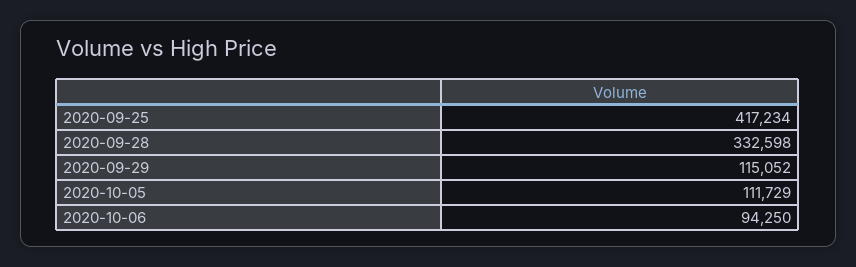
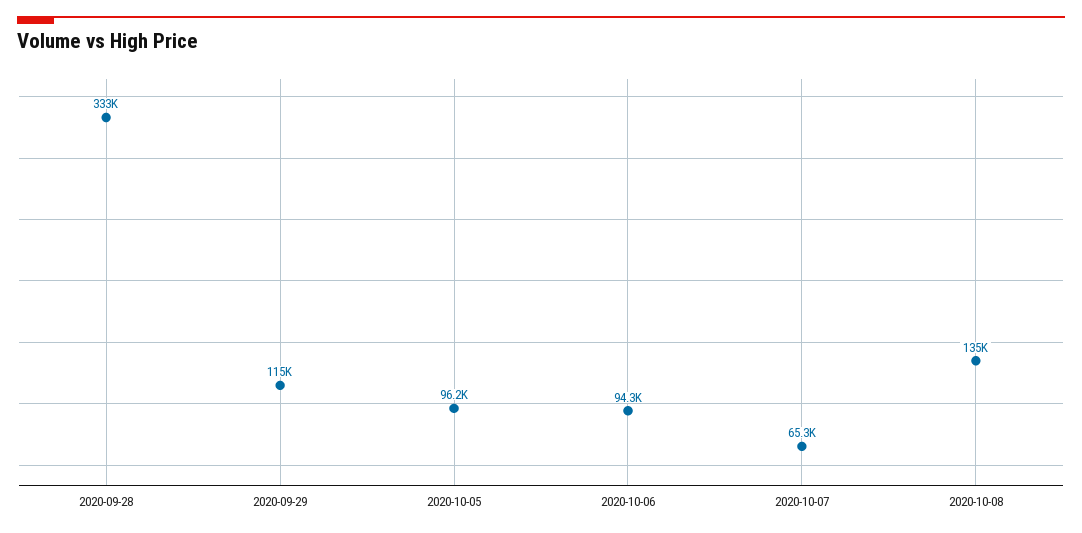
2020-09-25: 417234 -> none
2020-10-05: 111729 -> 96200
2020-10-07: none -> 65300
2020-10-08: none -> 135000

